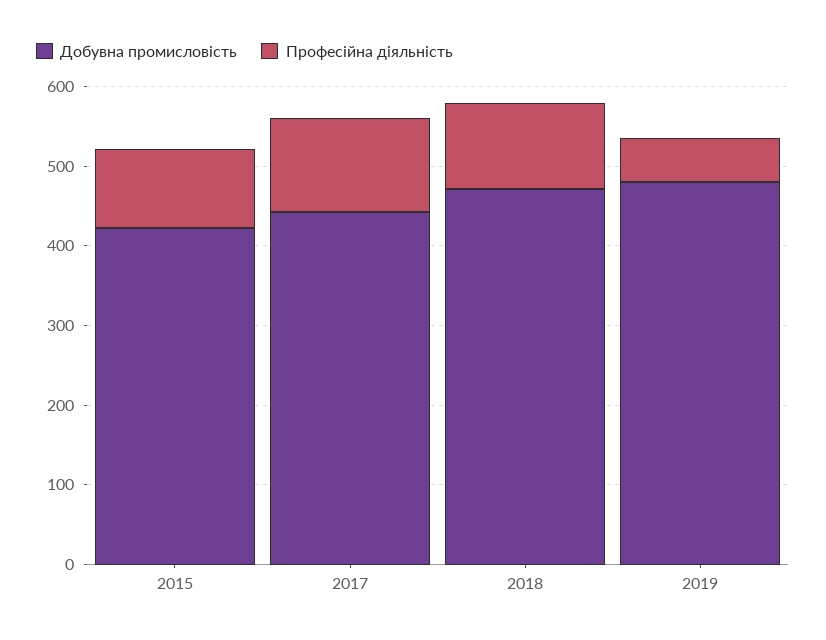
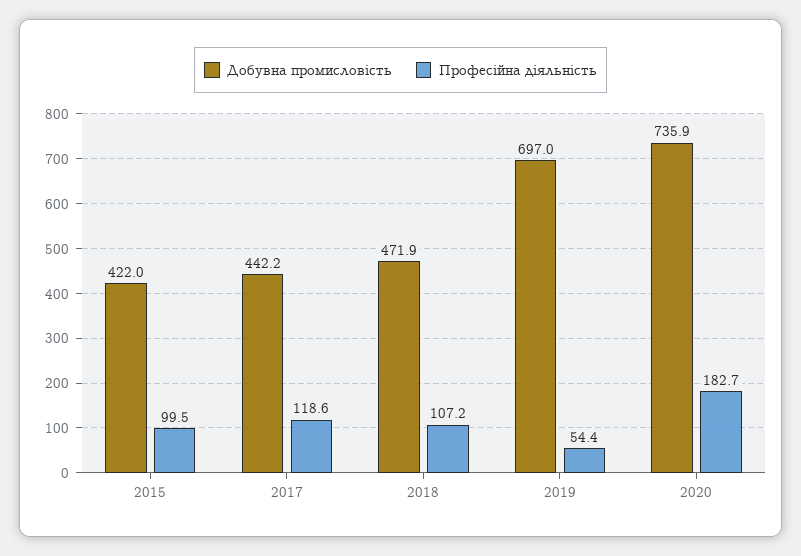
Добувна промисловість, 2019: 480 -> 697
Добувна промисловість, 2020: none -> 735.9
Професійна діяльність, 2020: none -> 182.7

